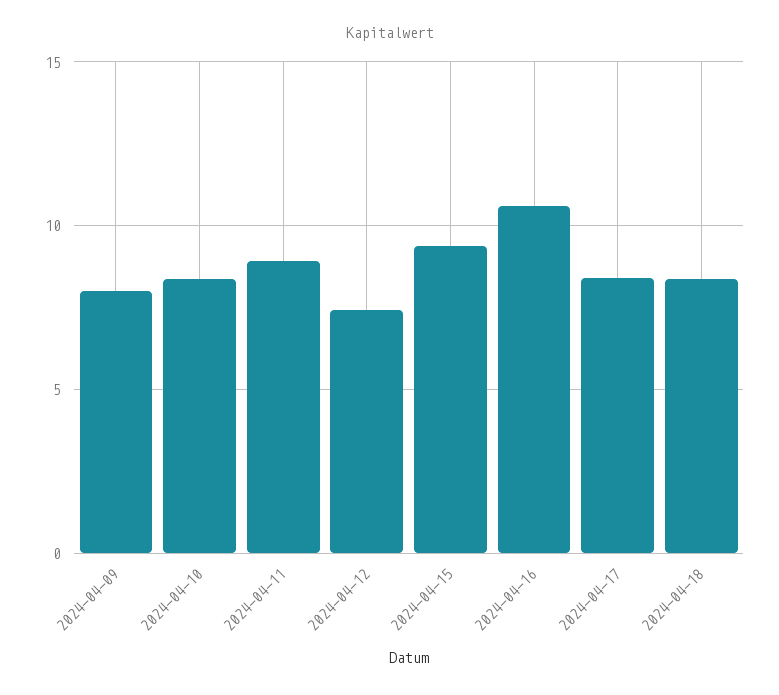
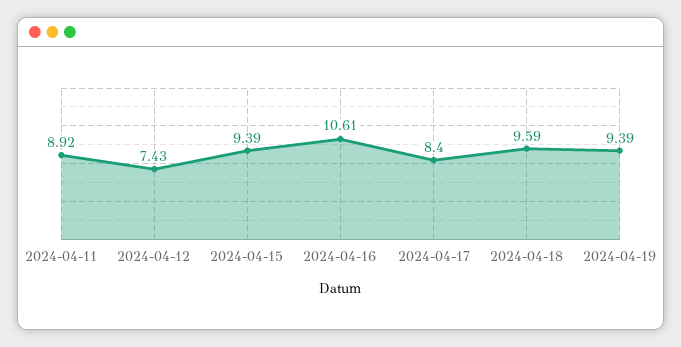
2024-04-09: 8 -> none
2024-04-10: 8.5 -> none
2024-04-18: 8.5 -> 9.59
2024-04-19: none -> 9.39

